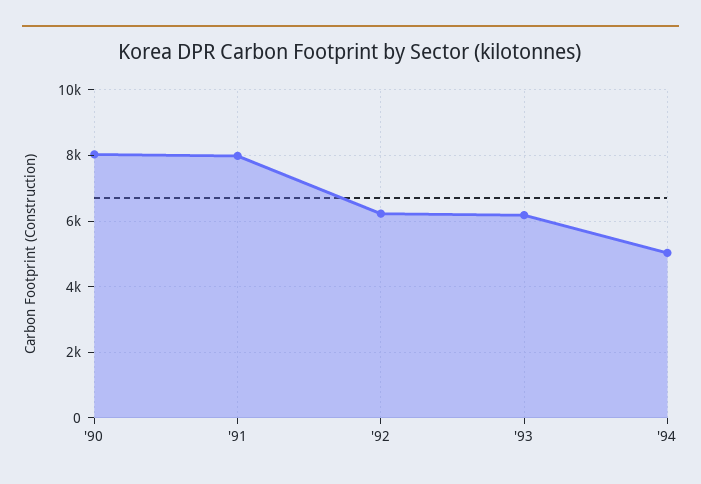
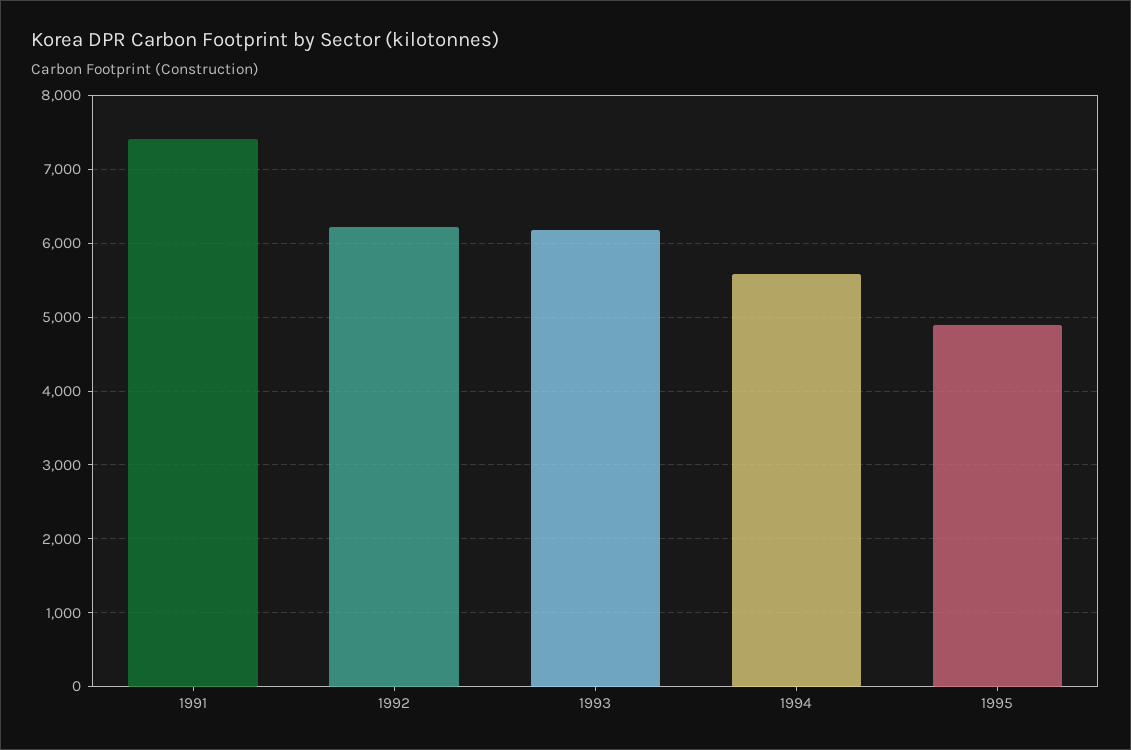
'90: 8000 -> none
'91: 8000 -> 7400
'94: 5000 -> 5600
1995: none -> 4900

